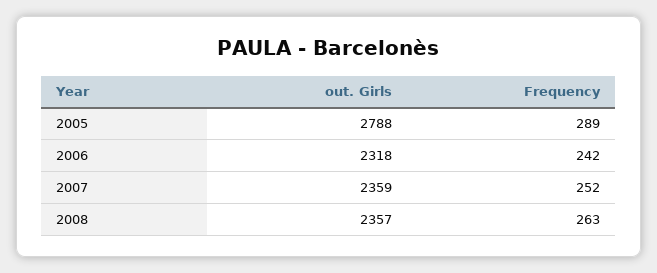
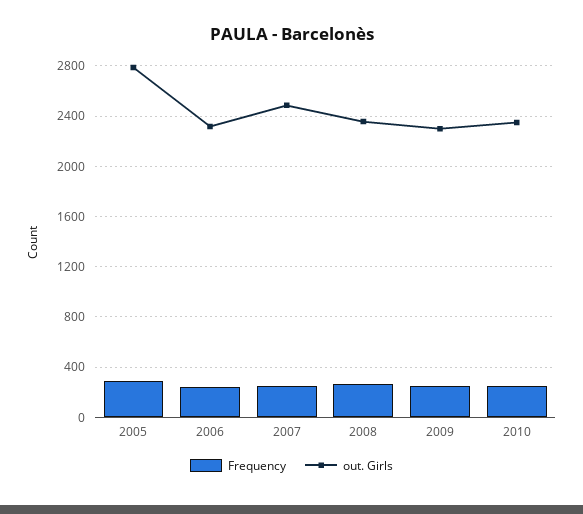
out. Girls, 2007: 2359 -> 2500
Frequency, 2009: none -> 250
out. Girls, 2009: none -> 2300
Frequency, 2010: none -> 250
out. Girls, 2010: none -> 2350

